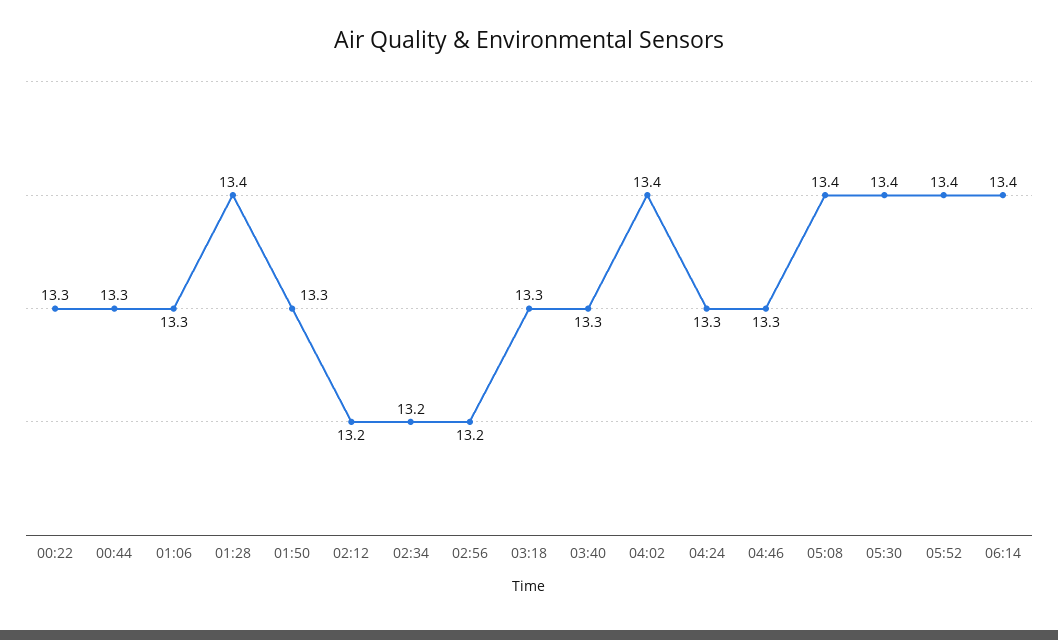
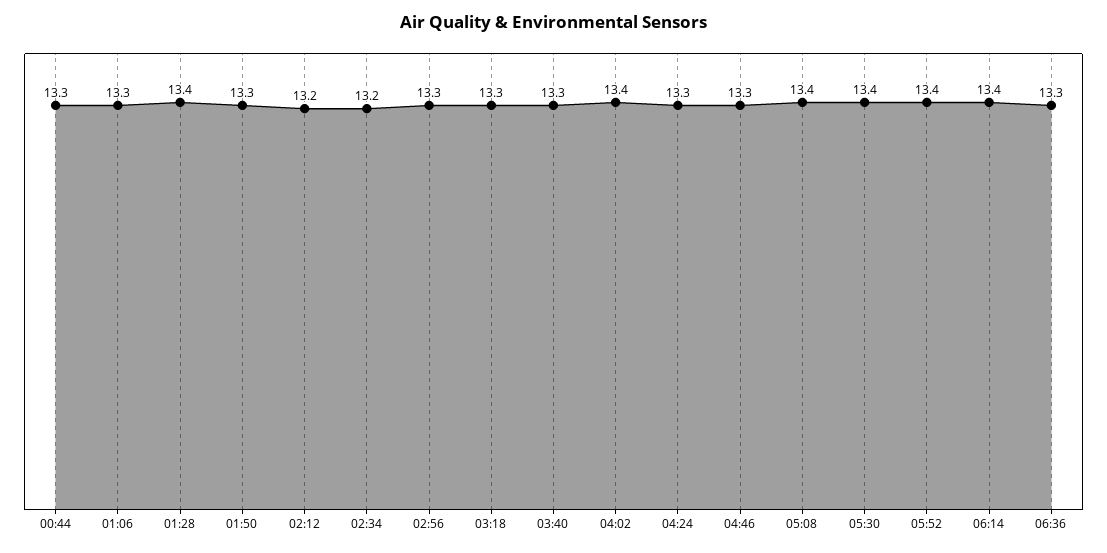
00:22: 13.3 -> none
02:56: 13.2 -> 13.3
06:36: none -> 13.3

